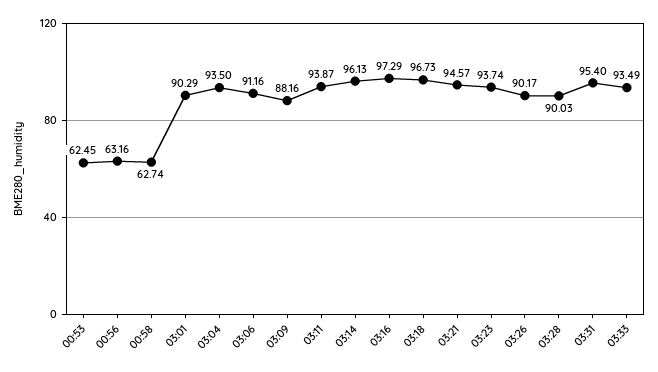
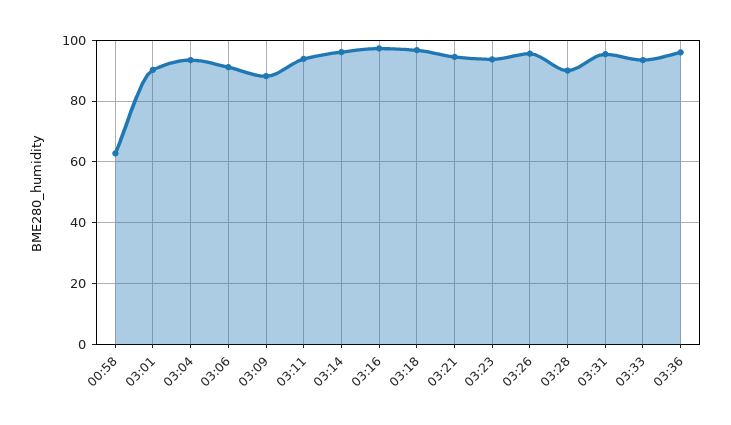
00:53: 62.45 -> none
00:56: 63.16 -> none
03:26: 90.17 -> 96
03:36: none -> 96

